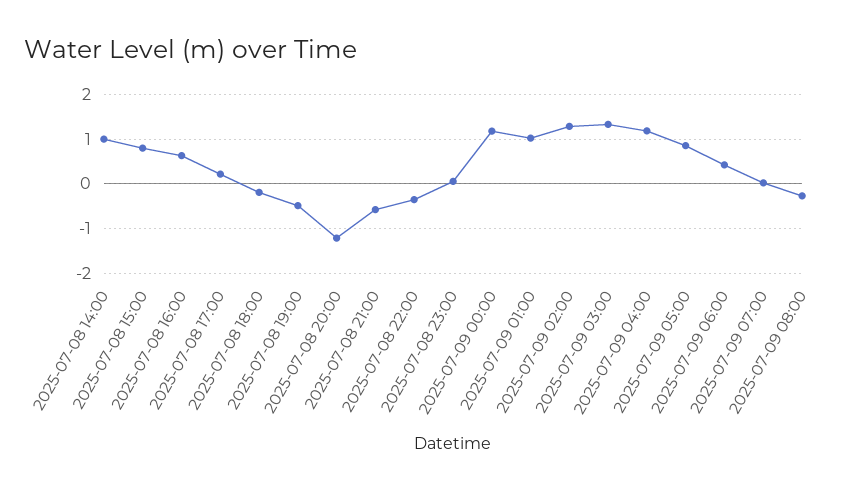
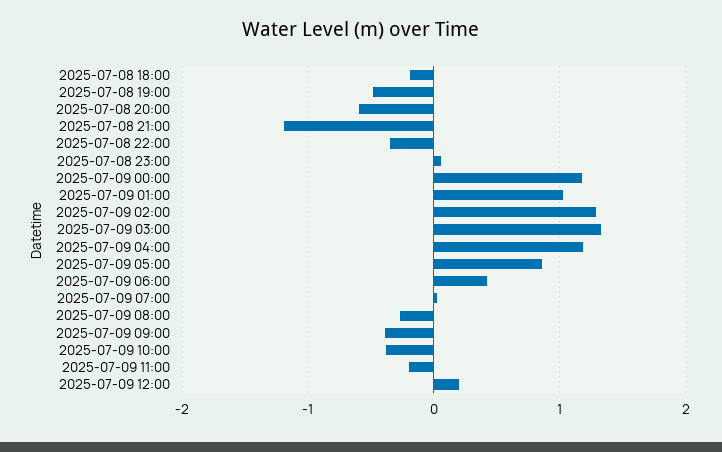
2025-07-08 14:00: 1 -> none
2025-07-08 15:00: 0.8 -> none
2025-07-08 16:00: 0.6 -> none
2025-07-08 17:00: 0.2 -> none
2025-07-08 20:00: -1.2 -> -0.6
2025-07-08 21:00: -0.6 -> -1.2
2025-07-09 09:00: none -> -0.4
2025-07-09 10:00: none -> -0.4
2025-07-09 11:00: none -> -0.2
2025-07-09 12:00: none -> 0.2

